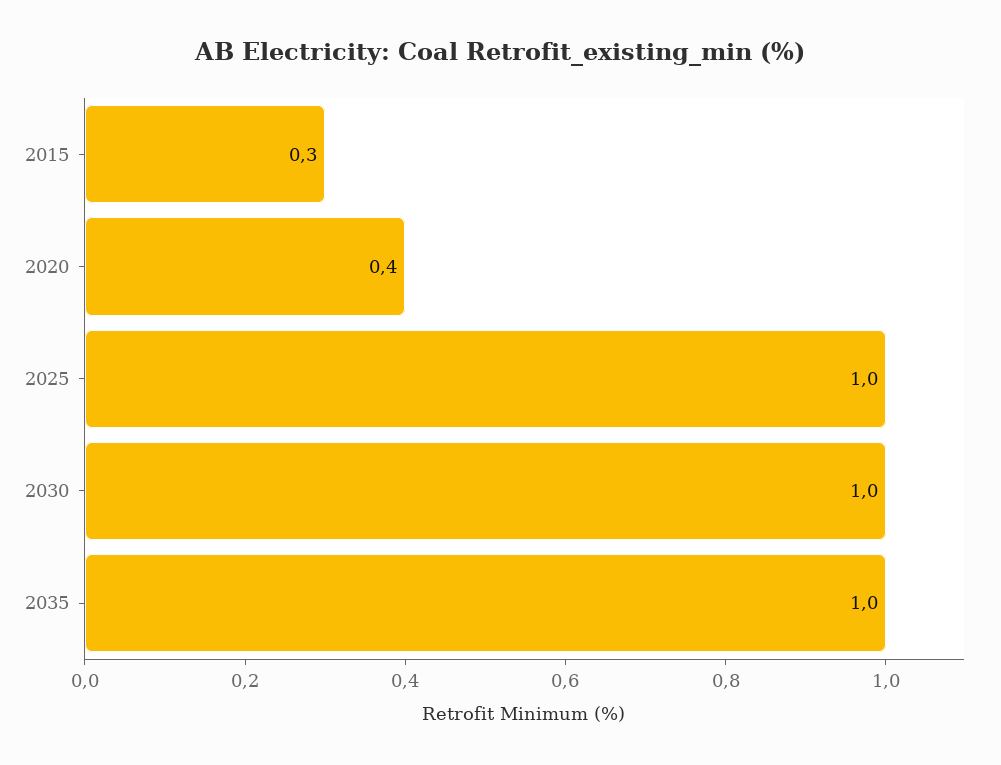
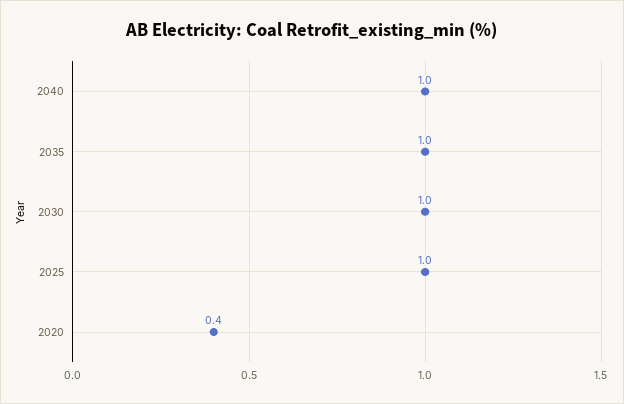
2015: 0.3 -> none
2040: none -> 1

